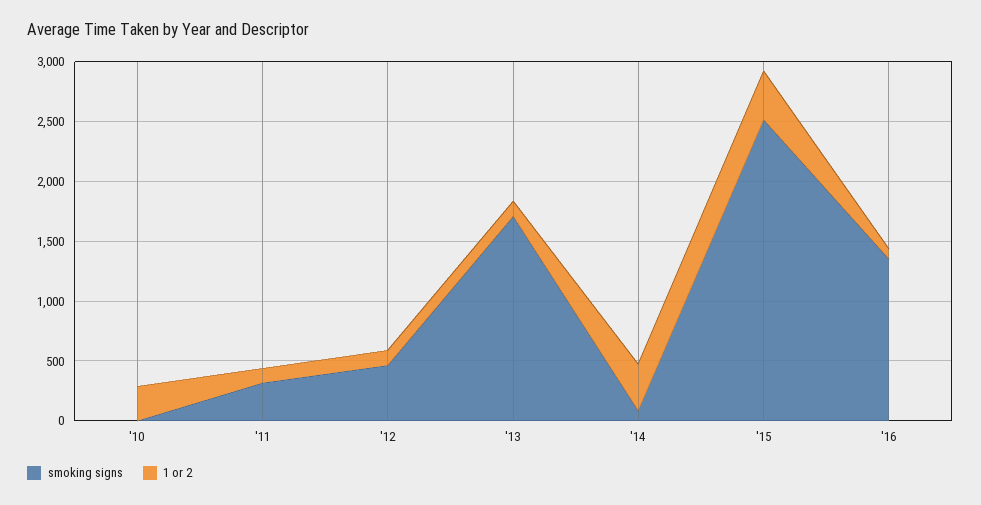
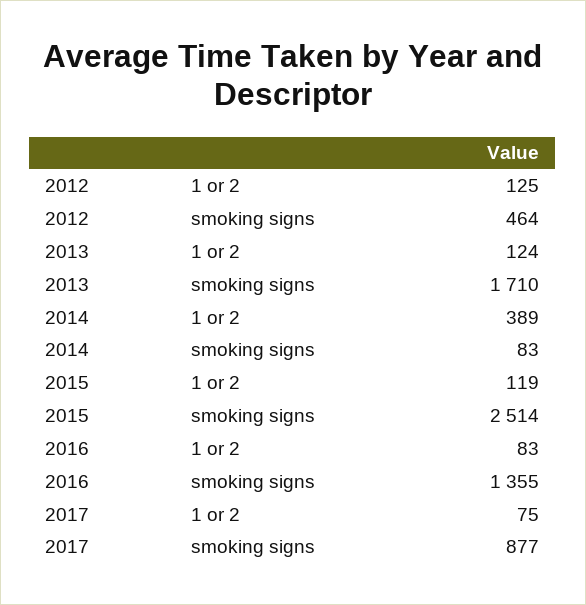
smoking signs, '10: 0 -> none
1 or 2, '10: 300 -> none
smoking signs, '11: 300 -> none
1 or 2, '11: 100 -> none
1 or 2, '15: 400 -> 119
1 or 2, 2017: none -> 75
smoking signs, 2017: none -> 877

